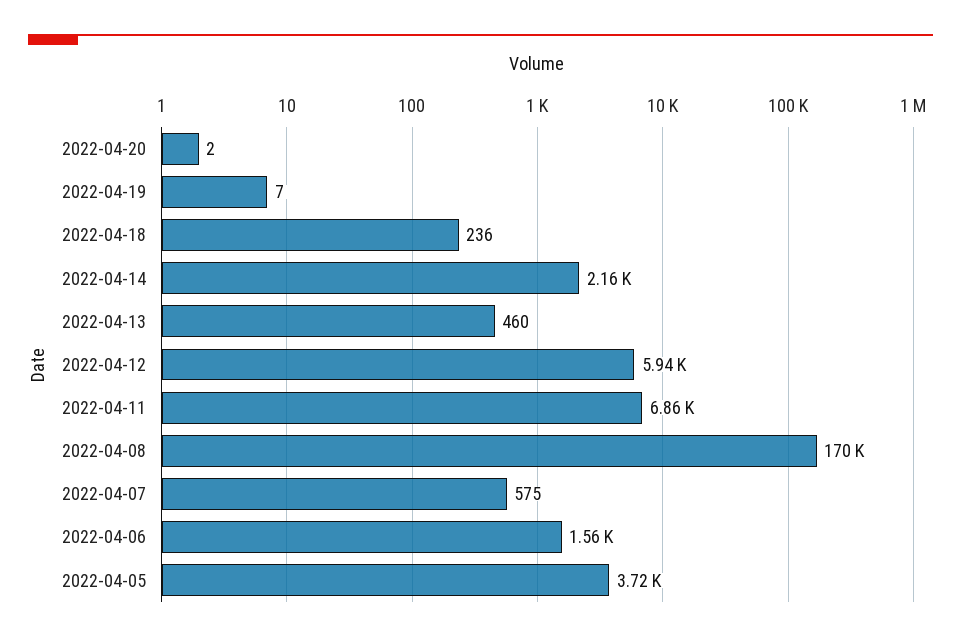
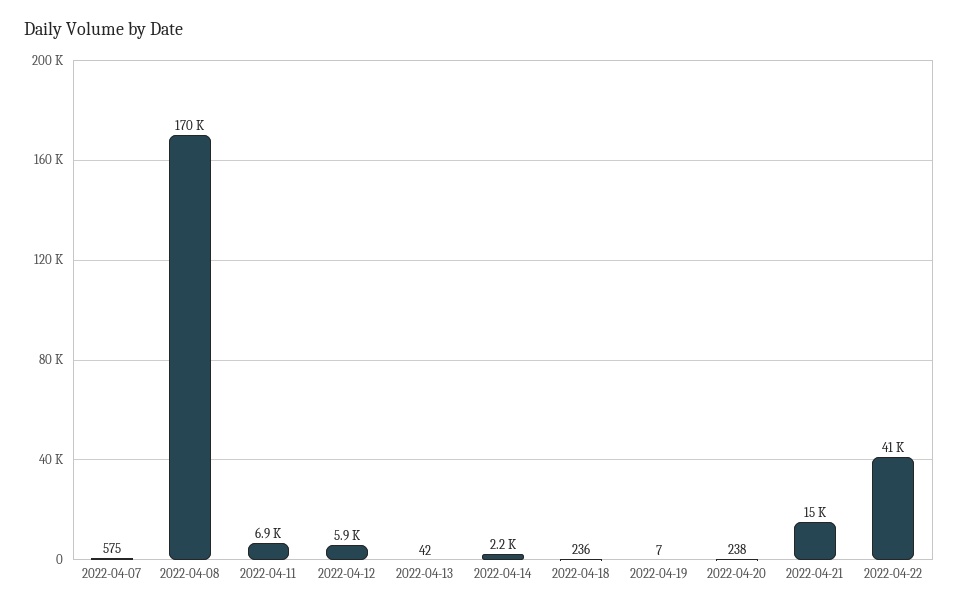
2022-04-20: 2 -> 238
2022-04-13: 460 -> 42
2022-04-06: 1560 -> none
2022-04-05: 3720 -> none
2022-04-21: none -> 15000
2022-04-22: none -> 41000

